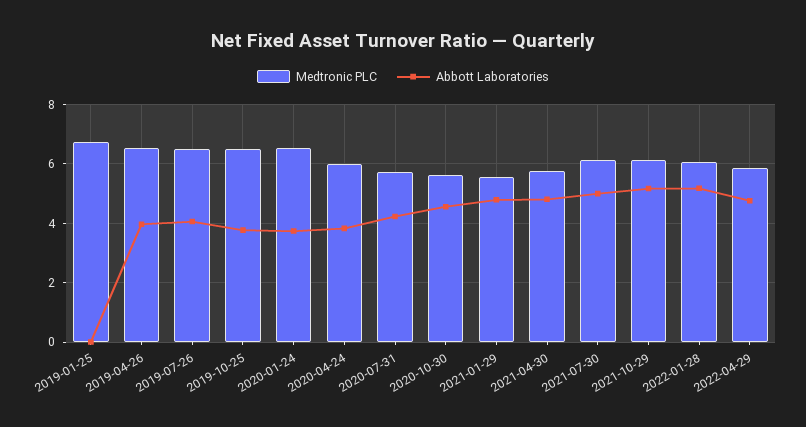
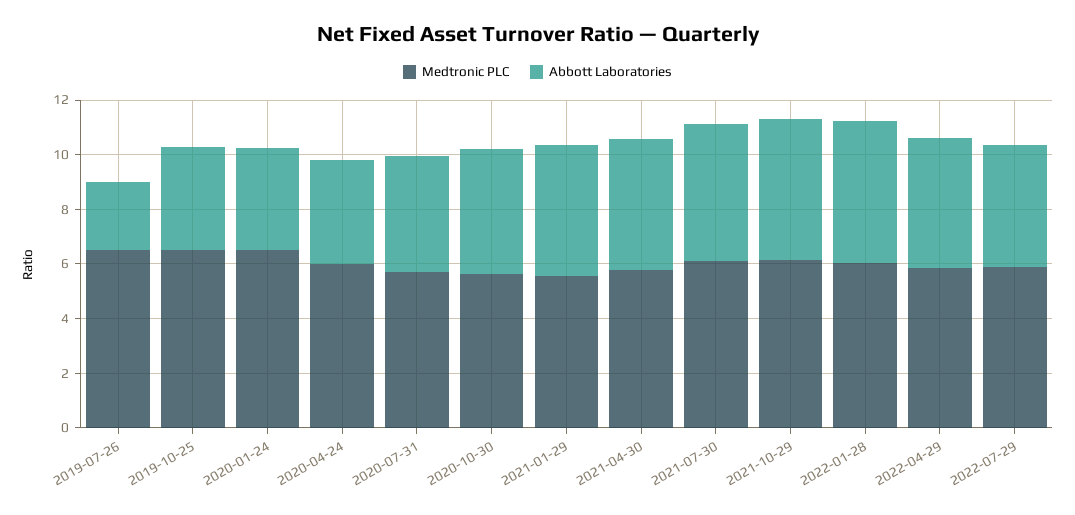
Medtronic PLC, 2019-01-25: 6.75 -> none
Abbott Laboratories, 2019-01-25: 0 -> none
Medtronic PLC, 2019-04-26: 6.5 -> none
Abbott Laboratories, 2019-04-26: 4 -> none
Abbott Laboratories, 2019-07-26: 4 -> 2.5
Medtronic PLC, 2022-07-29: none -> 6
Abbott Laboratories, 2022-07-29: none -> 4.5

